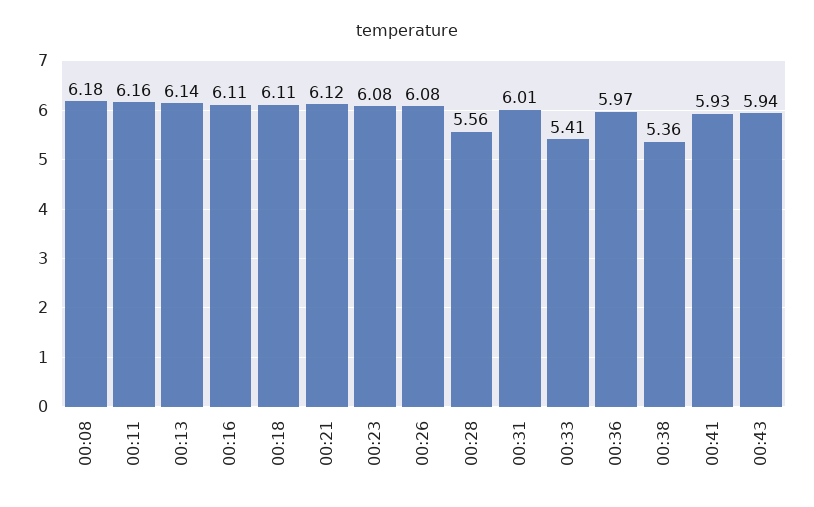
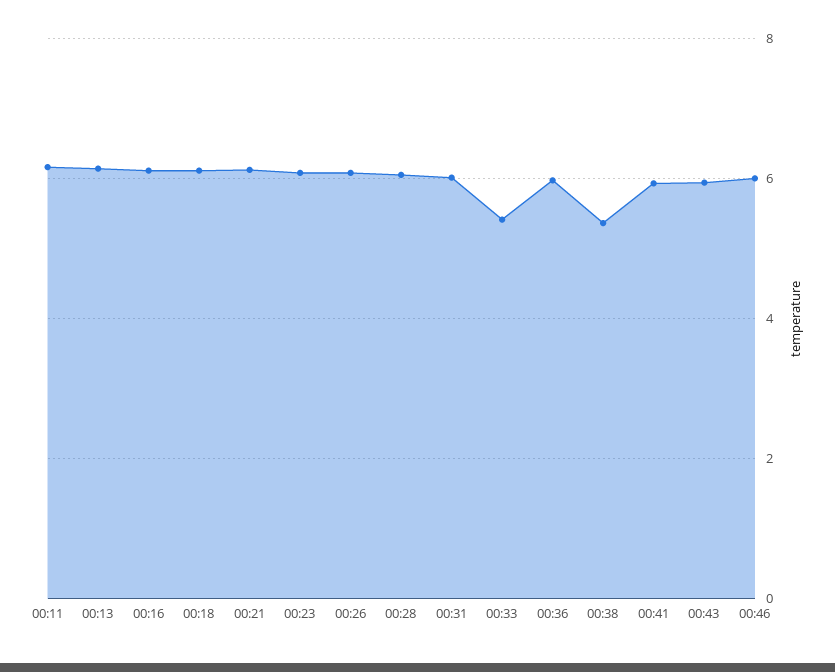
00:08: 6.18 -> none
00:28: 5.56 -> 6
00:46: none -> 6

